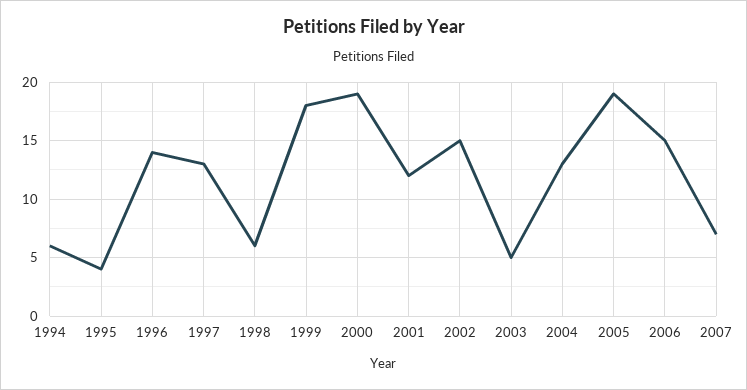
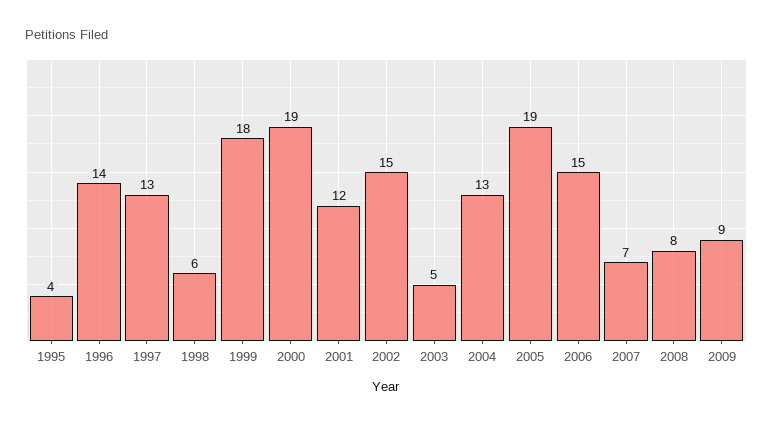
1994: 6 -> none
2008: none -> 8
2009: none -> 9

